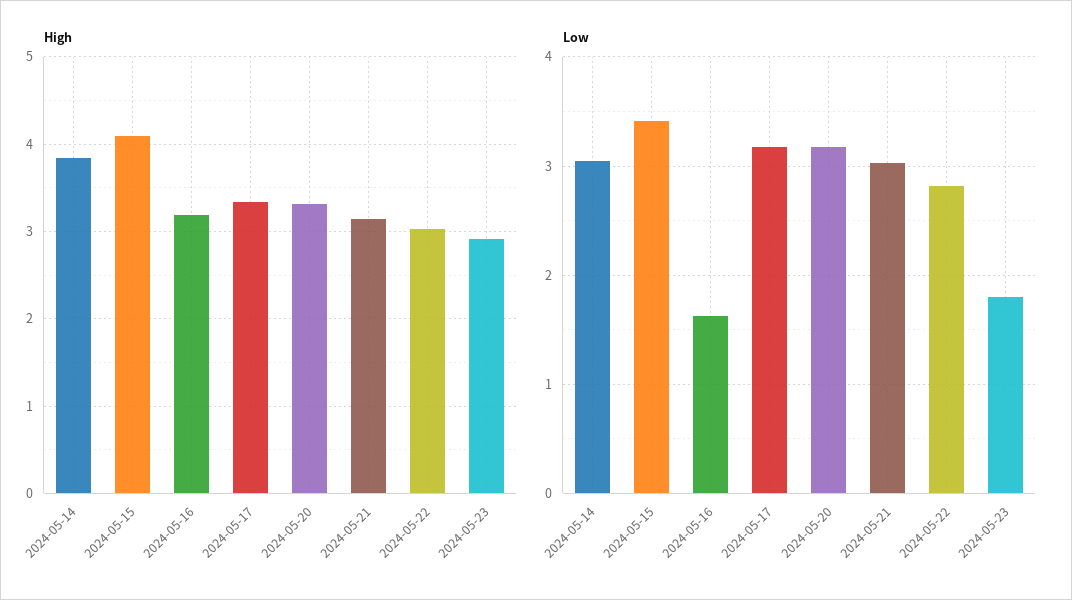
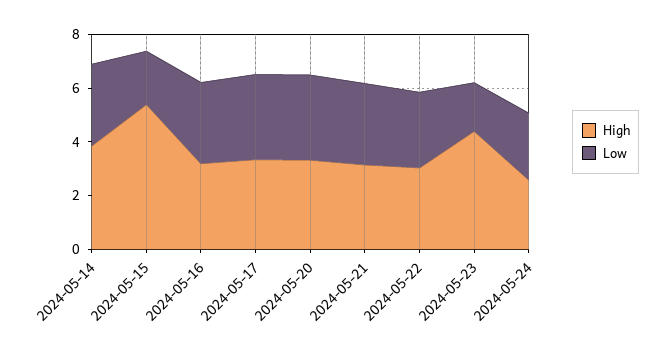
High, 2024-05-15: 4.1 -> 5.5
High, 2024-05-23: 2.9 -> 4.5
Low, 2024-05-15: 3.4 -> 2
Low, 2024-05-16: 1.6 -> 3
High, 2024-05-24: none -> 2.5
Low, 2024-05-24: none -> 2.5

